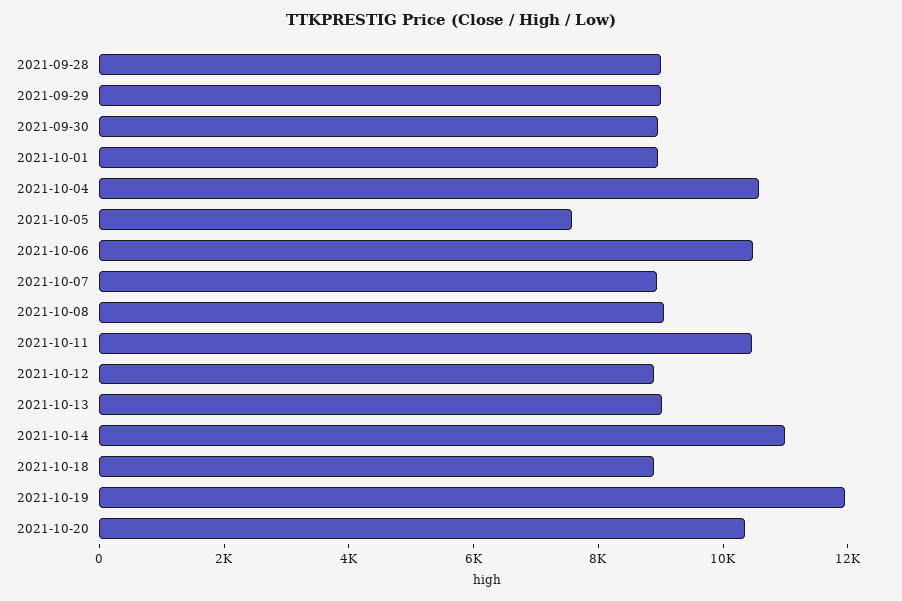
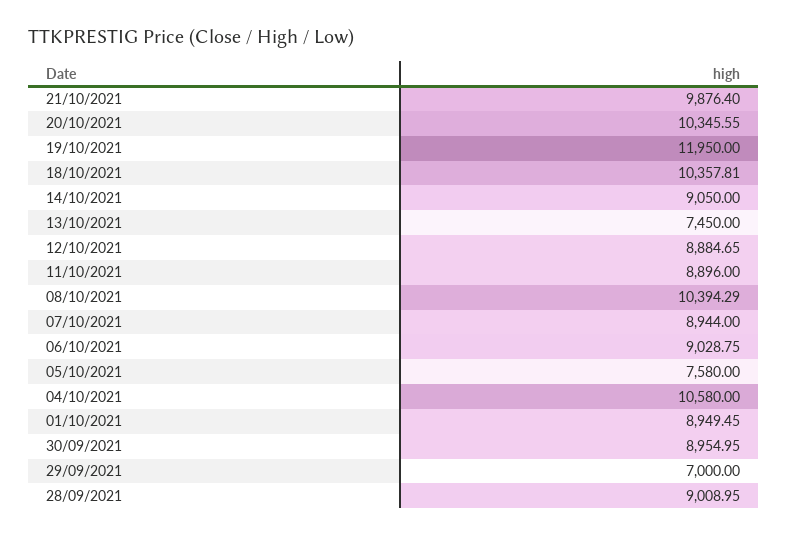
2021-09-29: 9000 -> 7000
2021-10-06: 10500 -> 9028.75
2021-10-08: 9000 -> 10394.29
2021-10-11: 10500 -> 8896
2021-10-13: 9000 -> 7450
2021-10-14: 11000 -> 9050
2021-10-18: 9000 -> 10357.81
21/10/2021: none -> 9876.4

